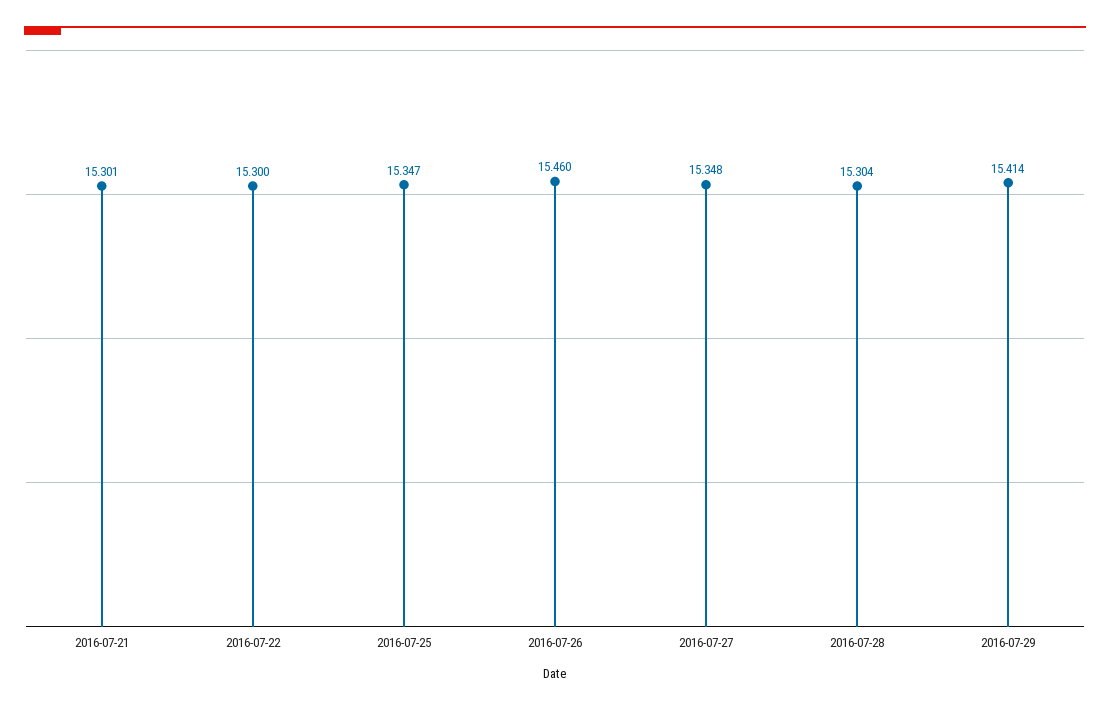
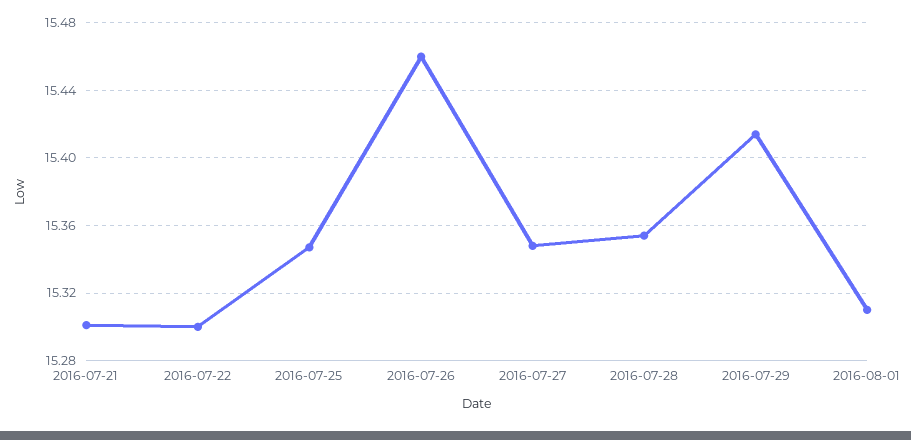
2016-07-28: 15.304 -> 15.355
2016-08-01: none -> 15.31

